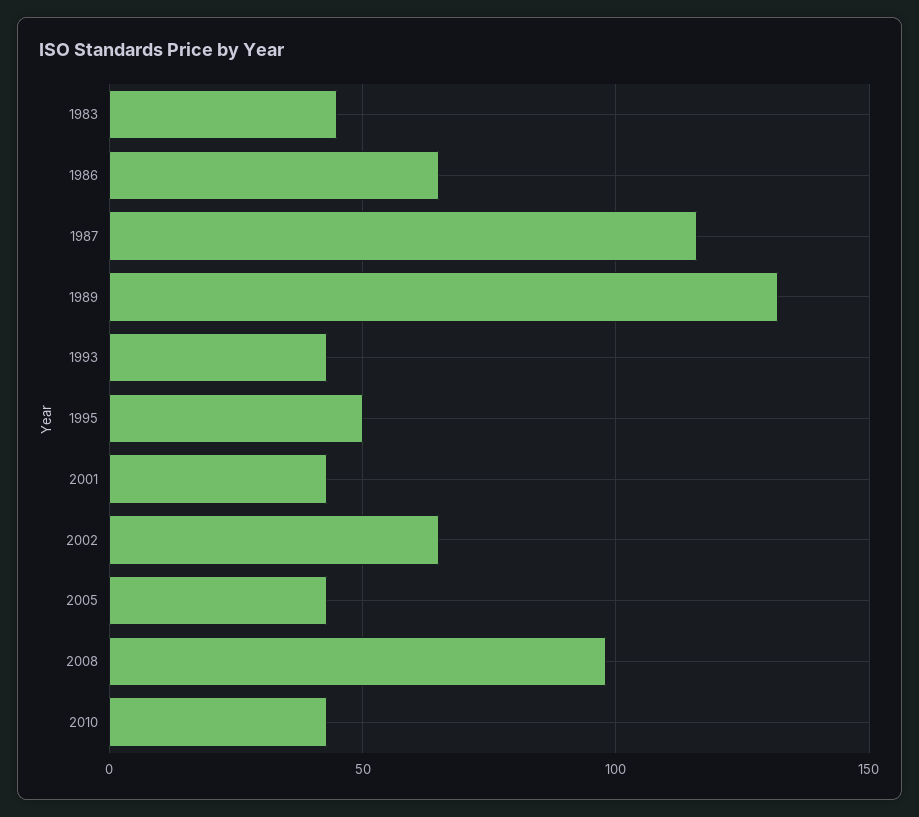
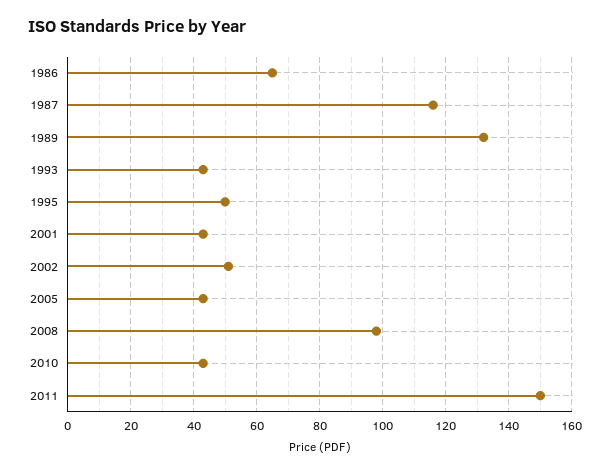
1983: 45 -> none
2002: 65 -> 50
2011: none -> 150

